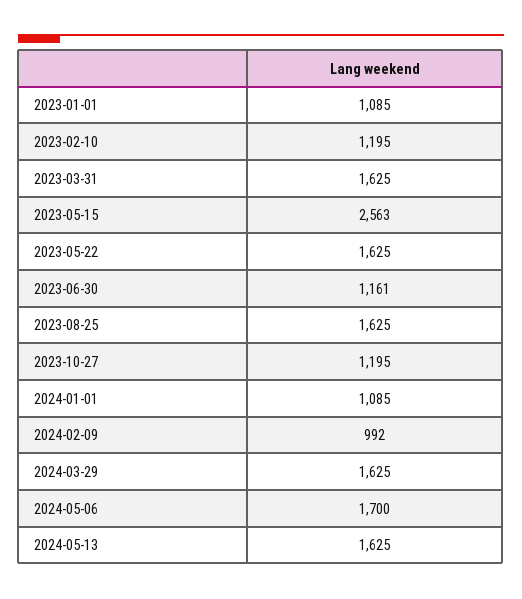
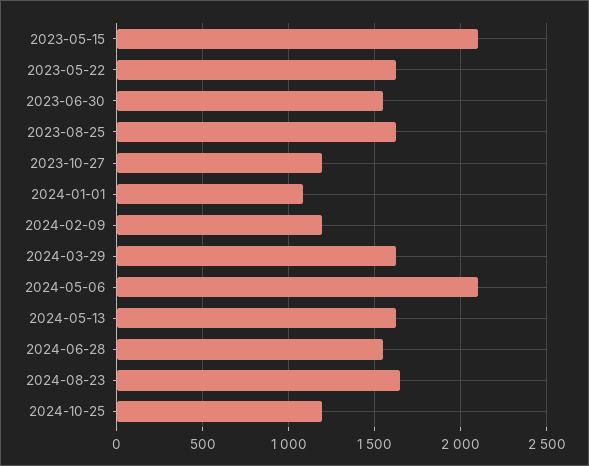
2023-01-01: 1085 -> none
2023-02-10: 1195 -> none
2023-03-31: 1625 -> none
2023-05-15: 2563 -> 2100
2023-06-30: 1161 -> 1550
2024-02-09: 992 -> 1200
2024-05-06: 1700 -> 2100
2024-06-28: none -> 1550
2024-08-23: none -> 1650
2024-10-25: none -> 1200

